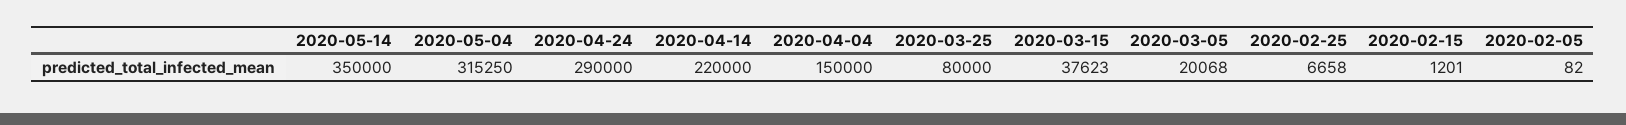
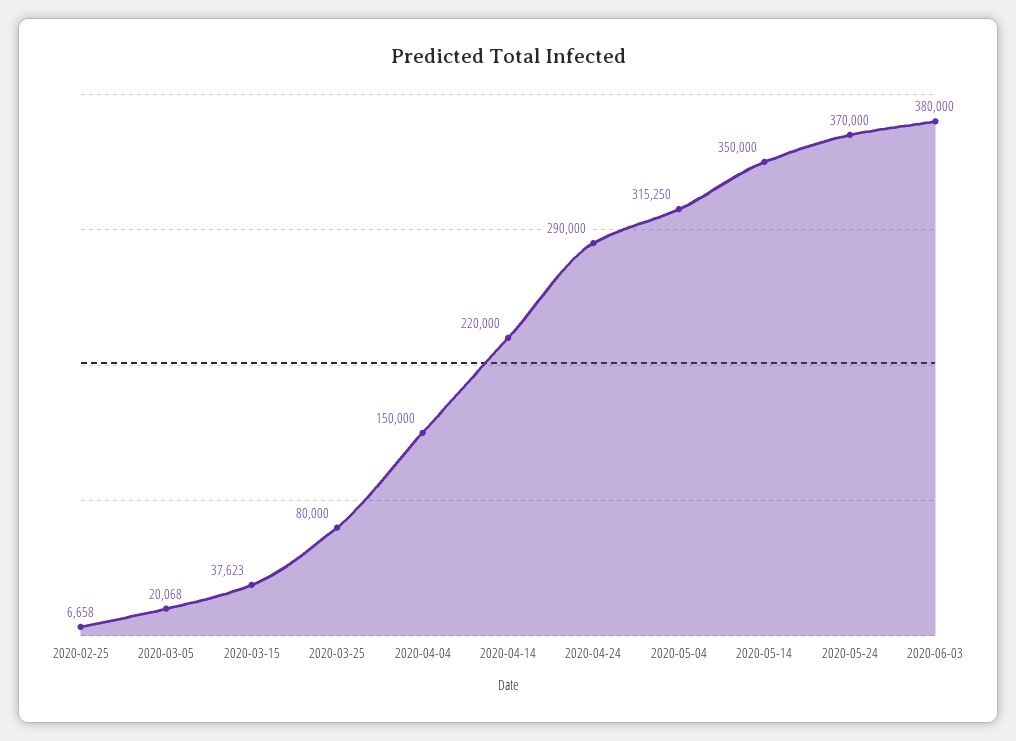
2020-02-15: 1201 -> none
2020-02-05: 82 -> none
2020-05-24: none -> 370000
2020-06-03: none -> 380000

